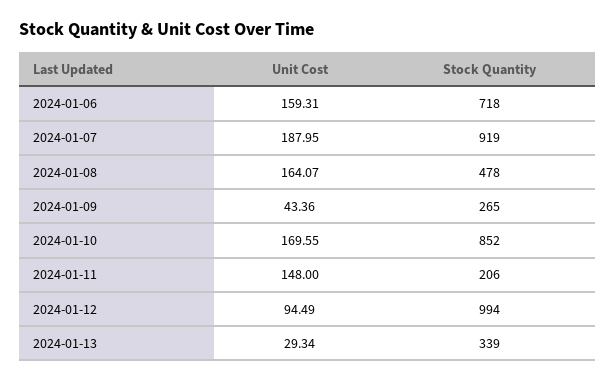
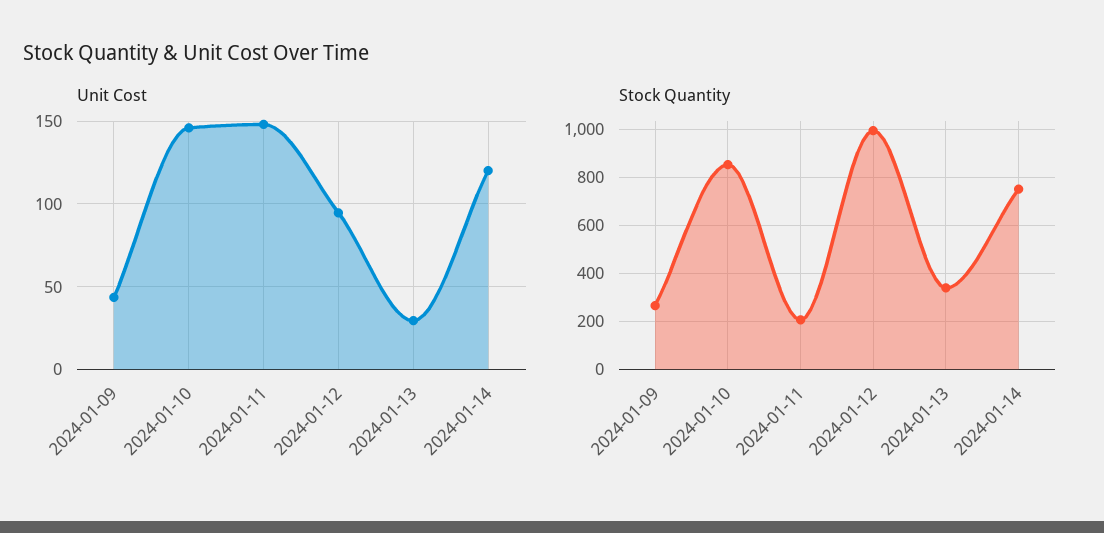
Unit Cost, 2024-01-06: 159.31 -> none
Stock Quantity, 2024-01-06: 718 -> none
Unit Cost, 2024-01-07: 187.95 -> none
Stock Quantity, 2024-01-07: 919 -> none
Unit Cost, 2024-01-08: 164.07 -> none
Stock Quantity, 2024-01-08: 478 -> none
Unit Cost, 2024-01-10: 169.55 -> 145
Unit Cost, 2024-01-14: none -> 120
Stock Quantity, 2024-01-14: none -> 750

